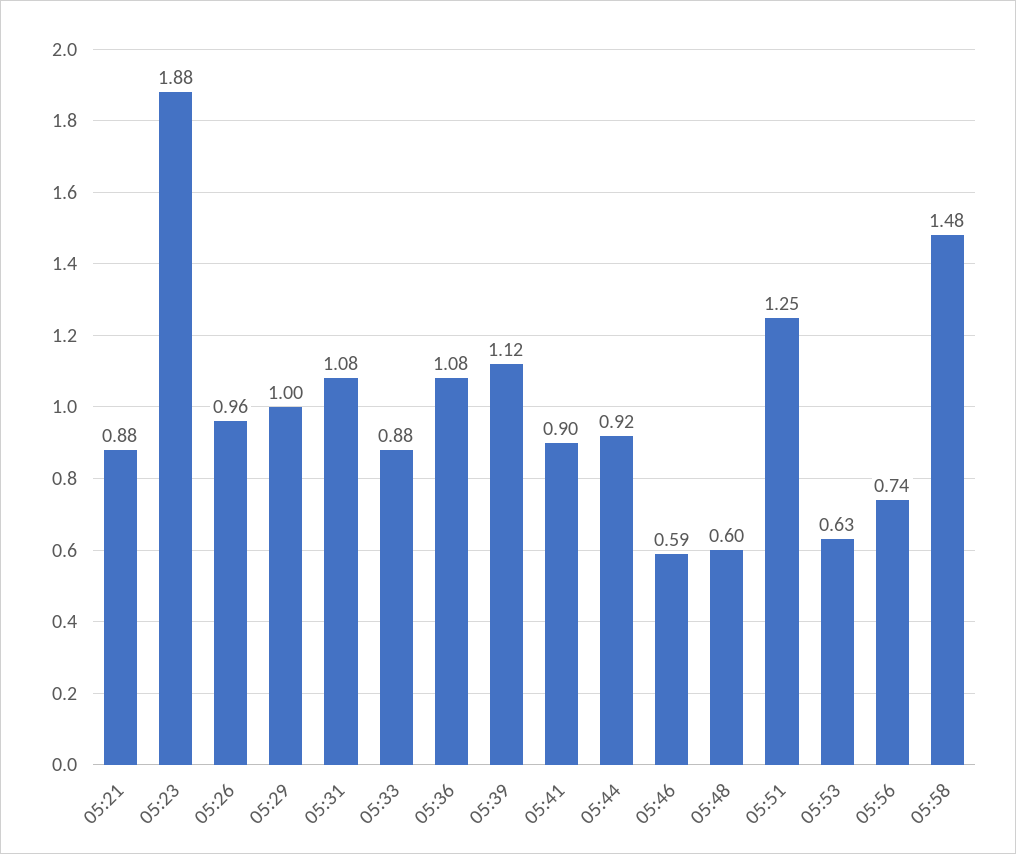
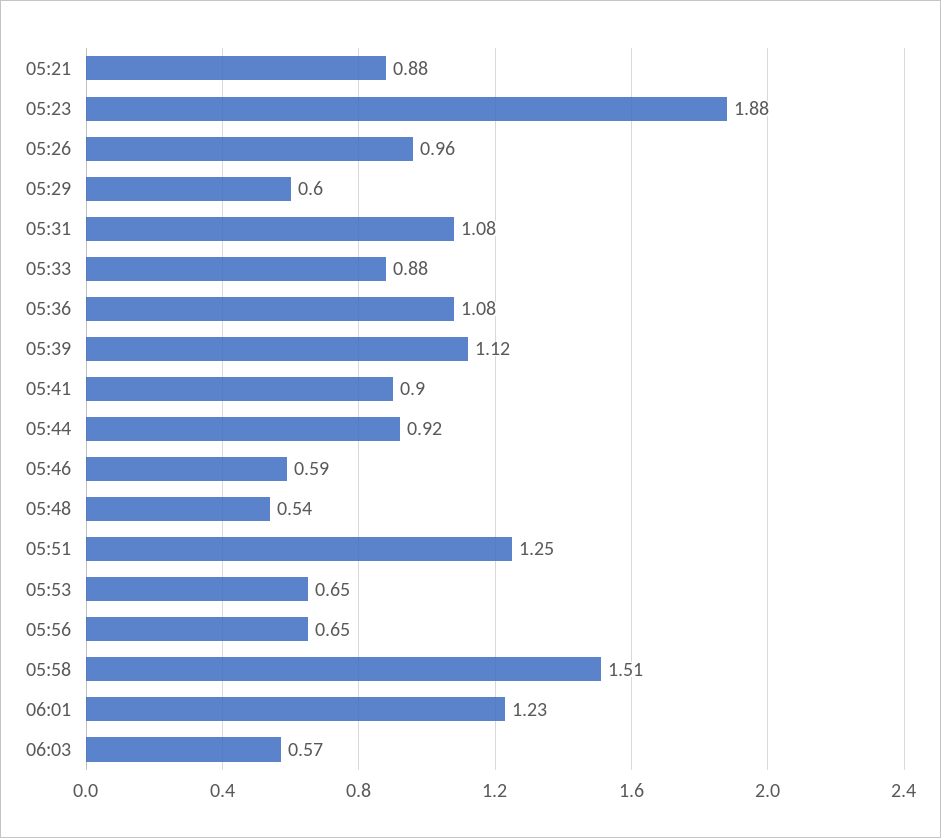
05:29: 1 -> 0.6
05:48: 0.6 -> 0.54
05:53: 0.63 -> 0.65
05:56: 0.74 -> 0.65
05:58: 1.48 -> 1.51
06:01: none -> 1.23
06:03: none -> 0.57

